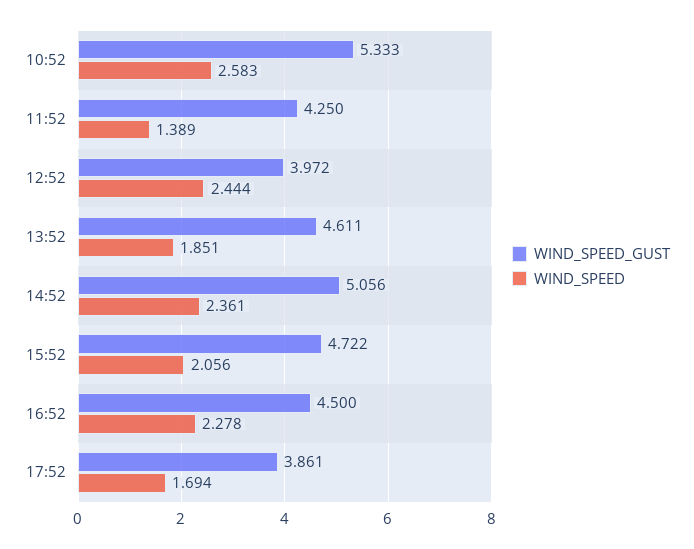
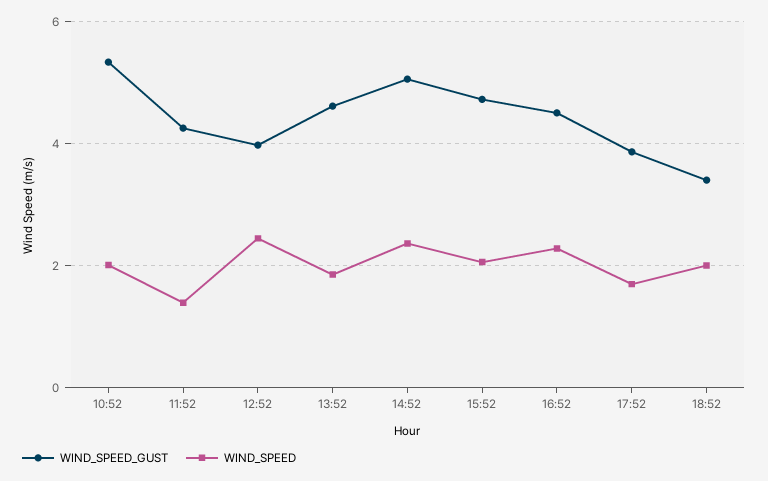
WIND_SPEED, 10:52: 2.583 -> 2
WIND_SPEED_GUST, 18:52: none -> 3.4
WIND_SPEED, 18:52: none -> 2

